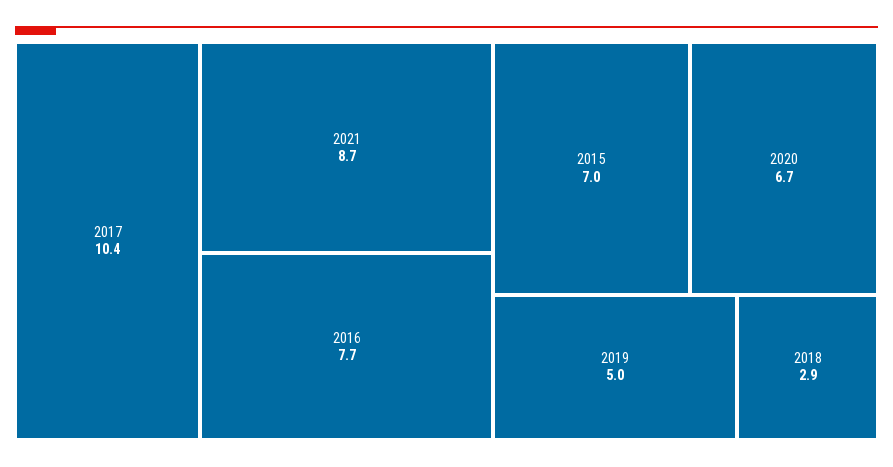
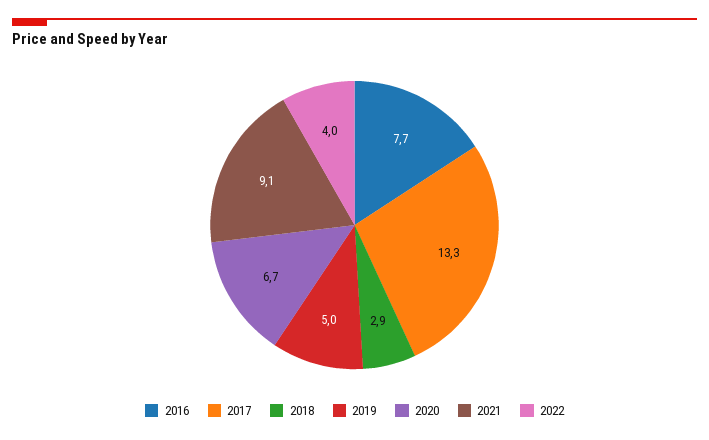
2017: 10.4 -> 13.3
2021: 8.7 -> 9.1
2015: 7 -> none
2022: none -> 4

